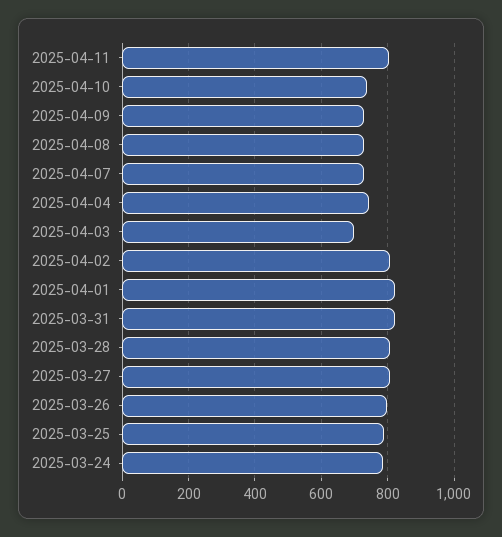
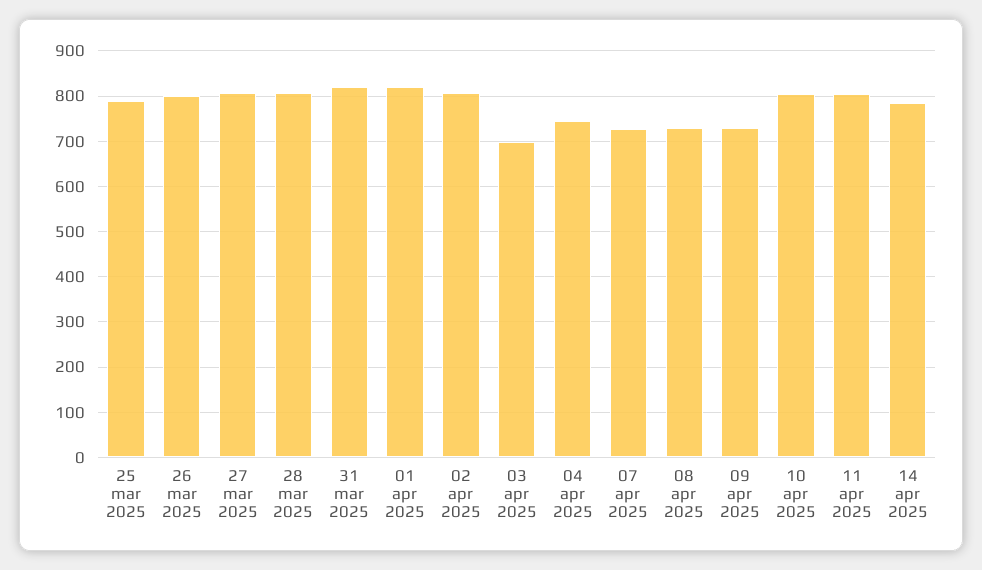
2025-04-10: 740 -> 800
2025-03-24: 780 -> none
14 apr 2025: none -> 780

